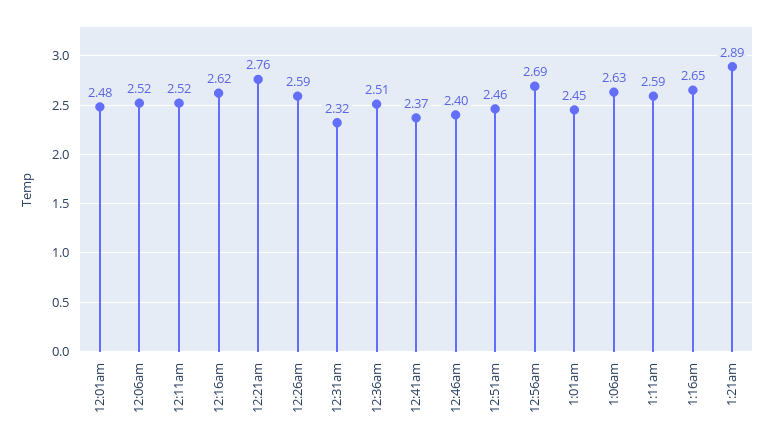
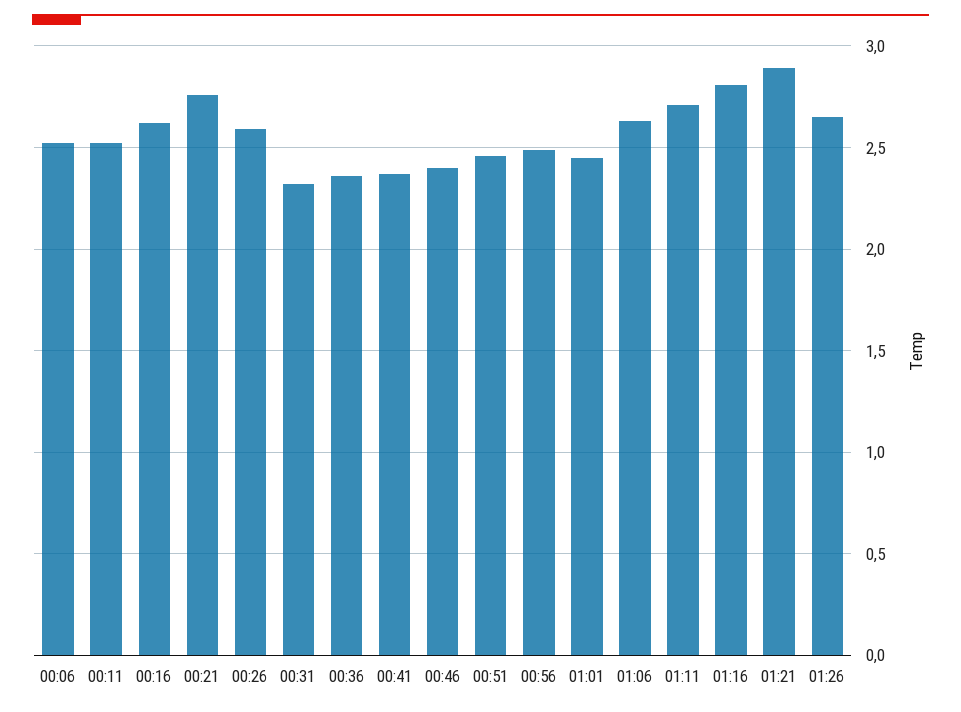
12:01am: 2.48 -> none
12:36am: 2.51 -> 2.35
12:56am: 2.69 -> 2.5
1:11am: 2.59 -> 2.7
1:16am: 2.65 -> 2.8
01:26: none -> 2.65

